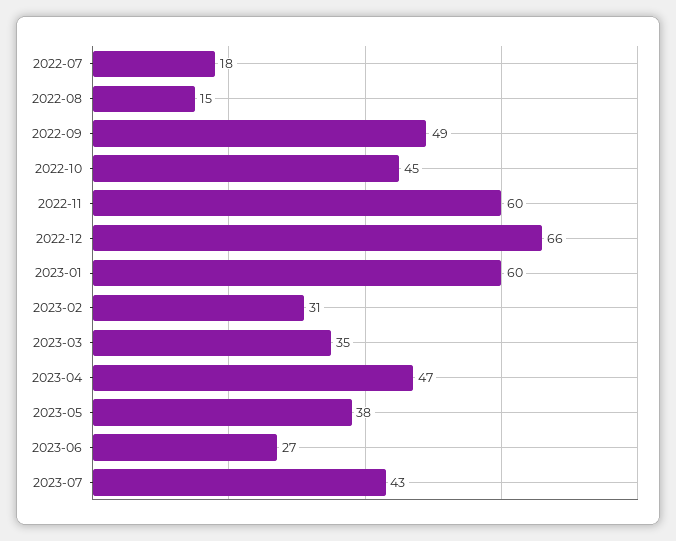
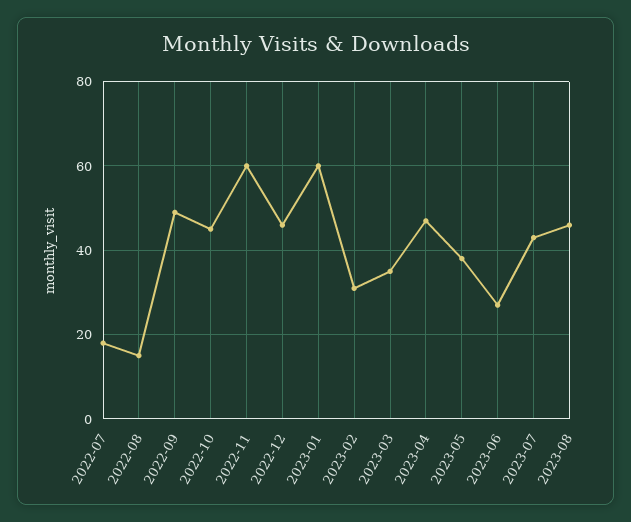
2022-12: 66 -> 45
2023-08: none -> 45

